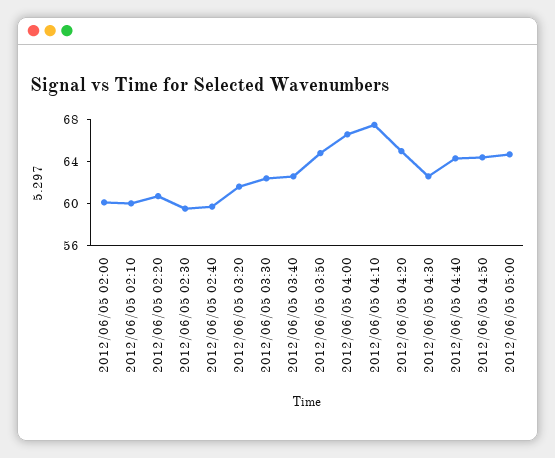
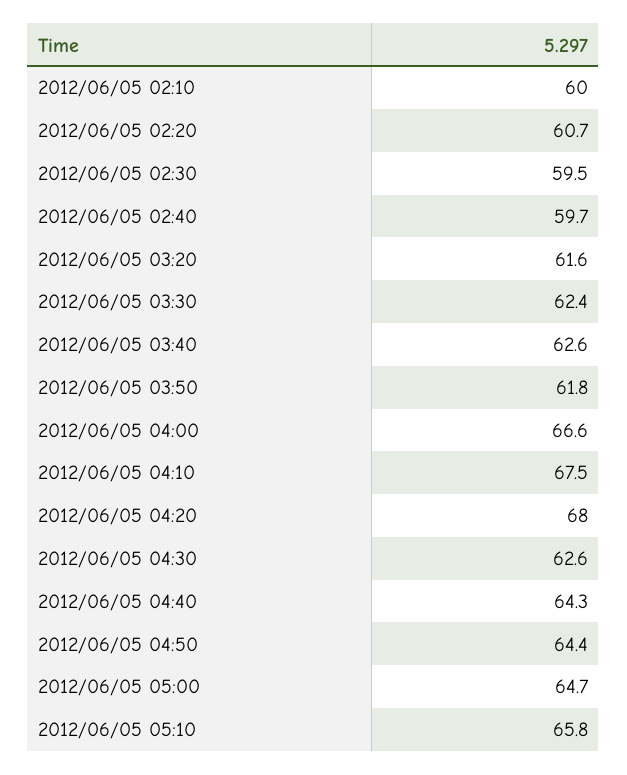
2012/06/05 02:00: 60 -> none
2012/06/05 03:50: 65 -> 61.8
2012/06/05 04:20: 65 -> 68
2012/06/05 05:10: none -> 65.8

